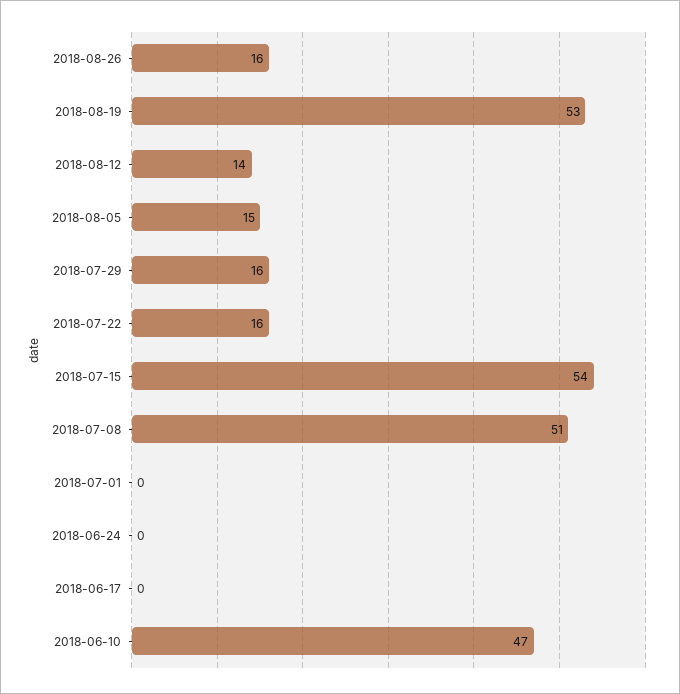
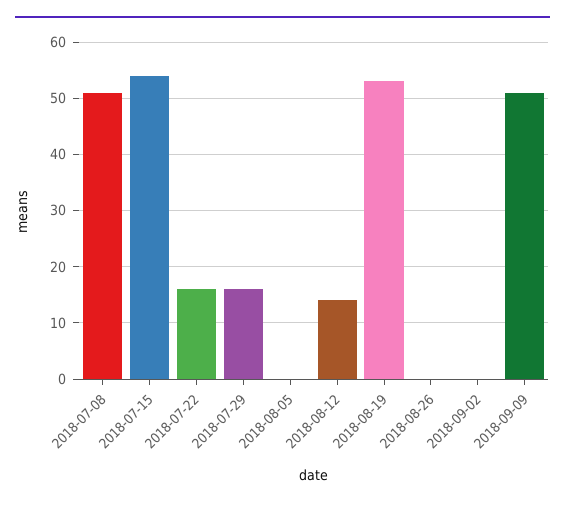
2018-08-26: 16 -> 0
2018-08-05: 15 -> 0
2018-07-01: 0 -> none
2018-06-24: 0 -> none
2018-06-17: 0 -> none
2018-06-10: 47 -> none
2018-09-02: none -> 0
2018-09-09: none -> 50

